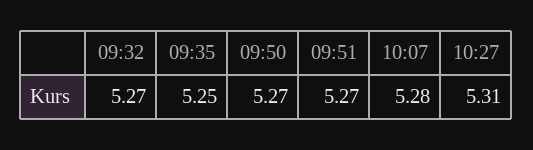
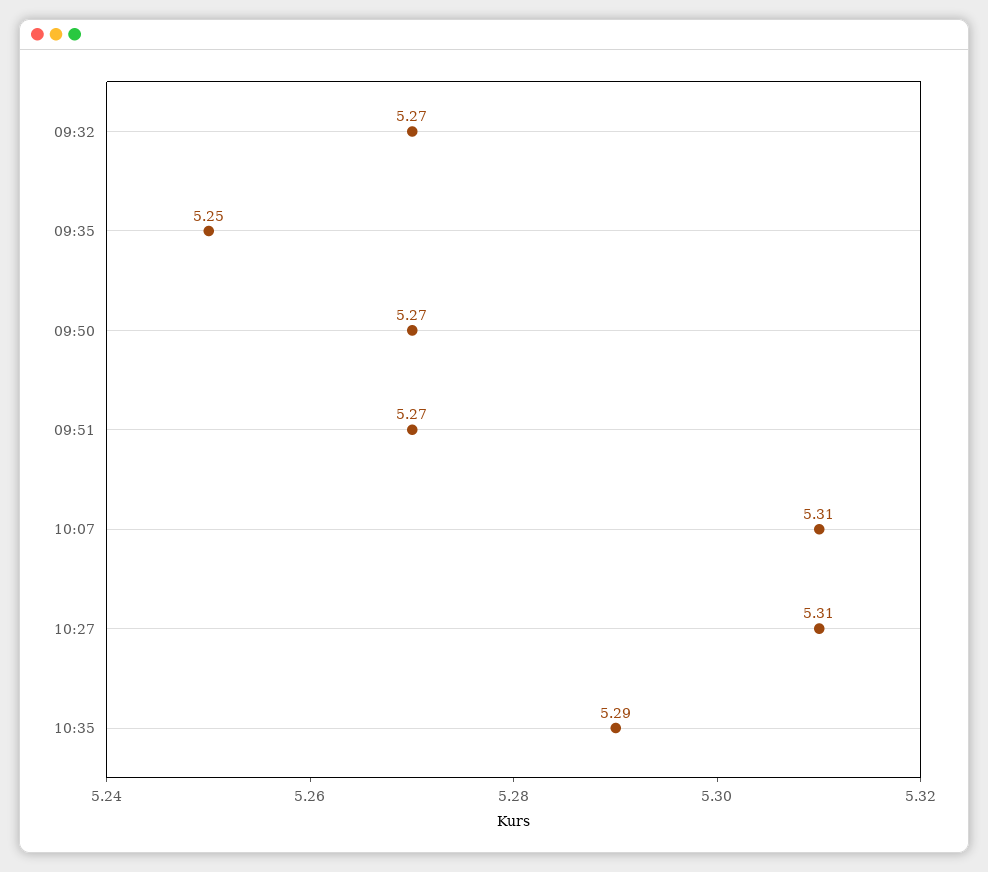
10:07: 5.28 -> 5.31
10:35: none -> 5.29

